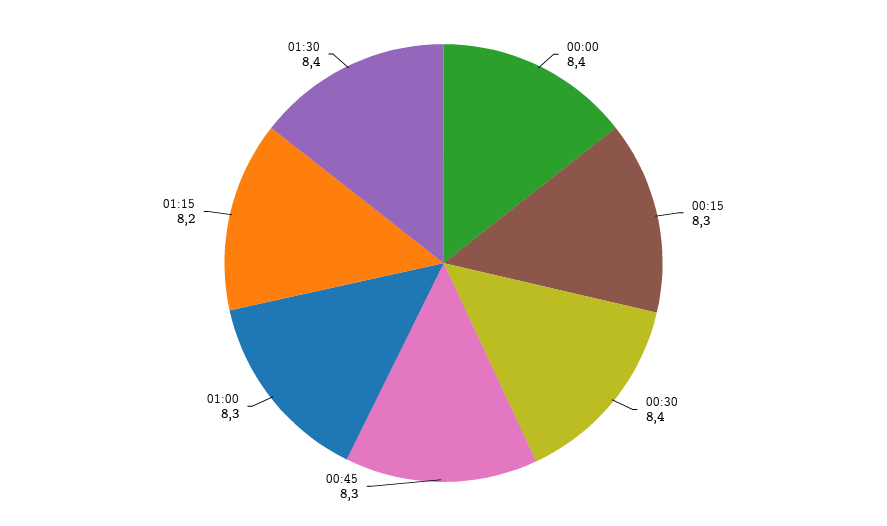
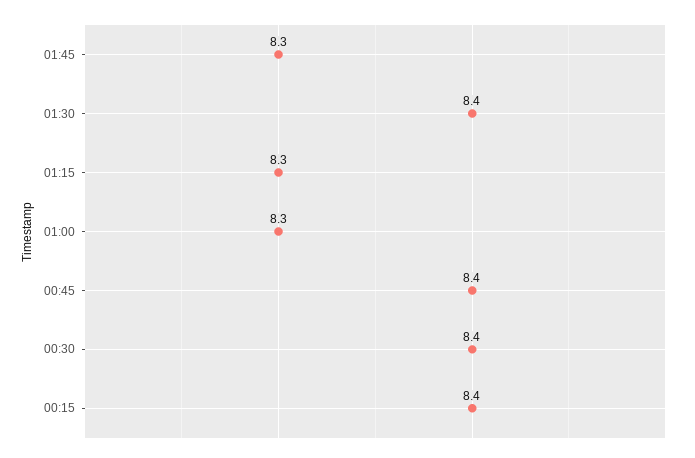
00:00: 8.4 -> none
00:15: 8.3 -> 8.4
00:45: 8.3 -> 8.4
01:15: 8.2 -> 8.3
01:45: none -> 8.3

